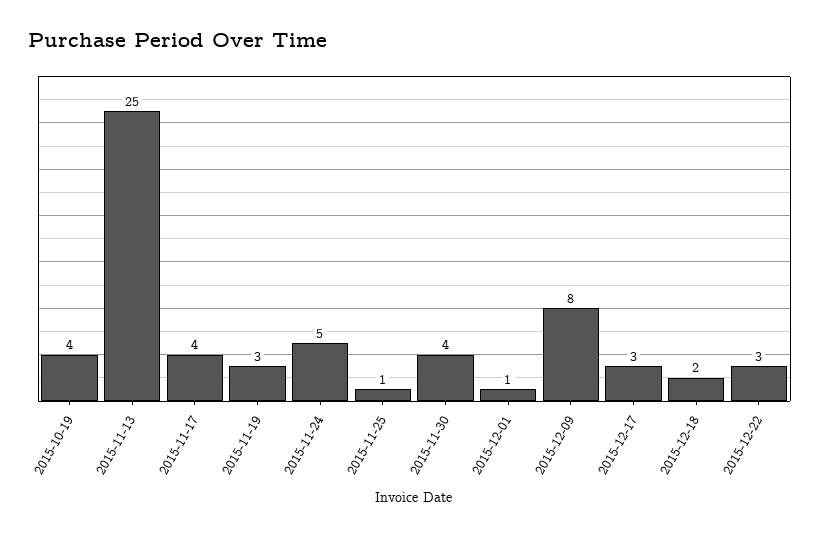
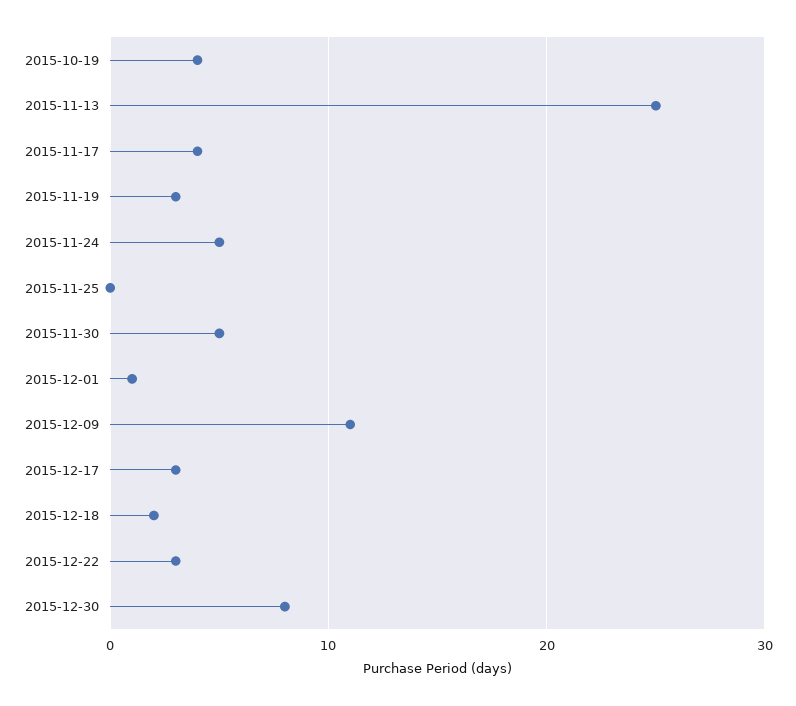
2015-11-25: 1 -> 0
2015-11-30: 4 -> 5
2015-12-09: 8 -> 11
2015-12-30: none -> 8

